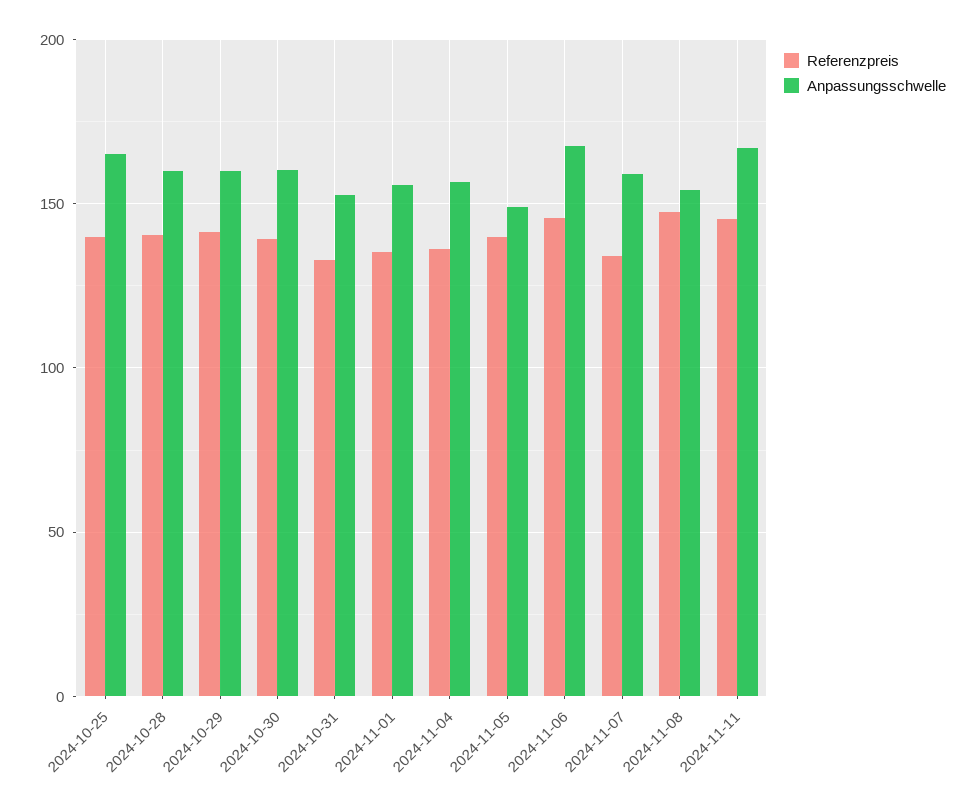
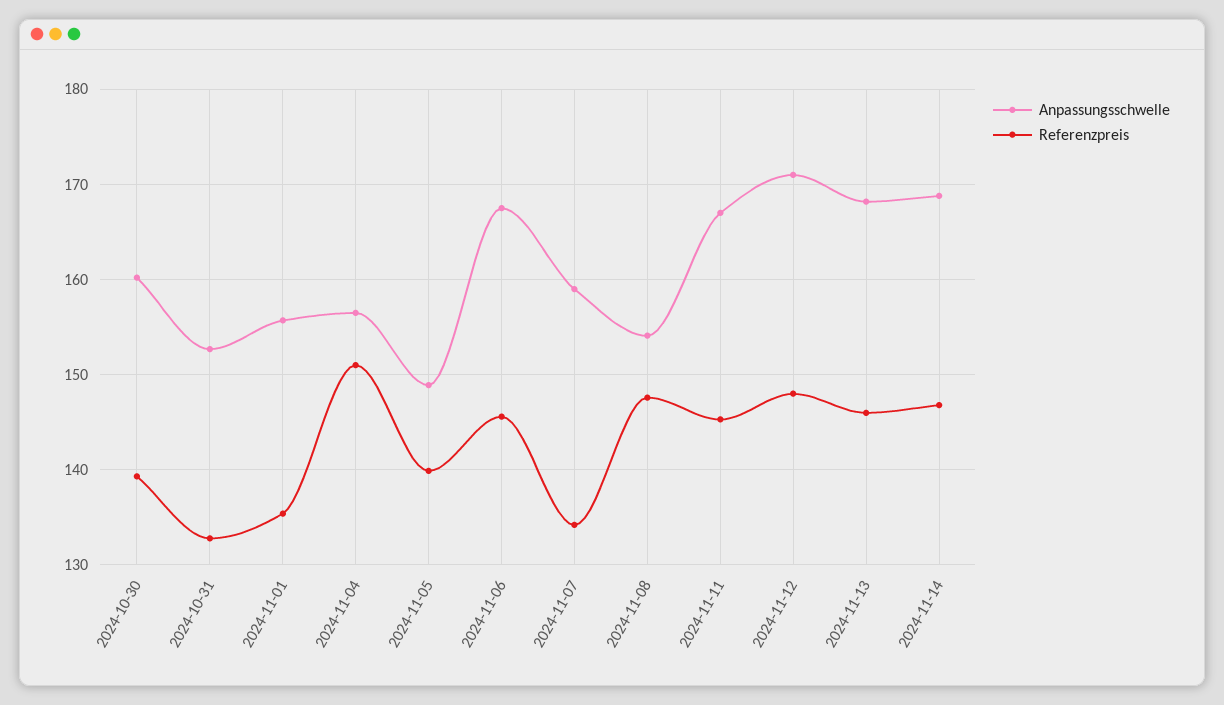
Referenzpreis, 2024-10-25: 140 -> none
Anpassungsschwelle, 2024-10-25: 165 -> none
Referenzpreis, 2024-10-28: 140 -> none
Anpassungsschwelle, 2024-10-28: 160 -> none
Referenzpreis, 2024-10-29: 140 -> none
Anpassungsschwelle, 2024-10-29: 160 -> none
Referenzpreis, 2024-11-04: 135 -> 151
Anpassungsschwelle, 2024-11-12: none -> 171
Referenzpreis, 2024-11-12: none -> 148
Anpassungsschwelle, 2024-11-13: none -> 168
Referenzpreis, 2024-11-13: none -> 146
Anpassungsschwelle, 2024-11-14: none -> 169
Referenzpreis, 2024-11-14: none -> 147

